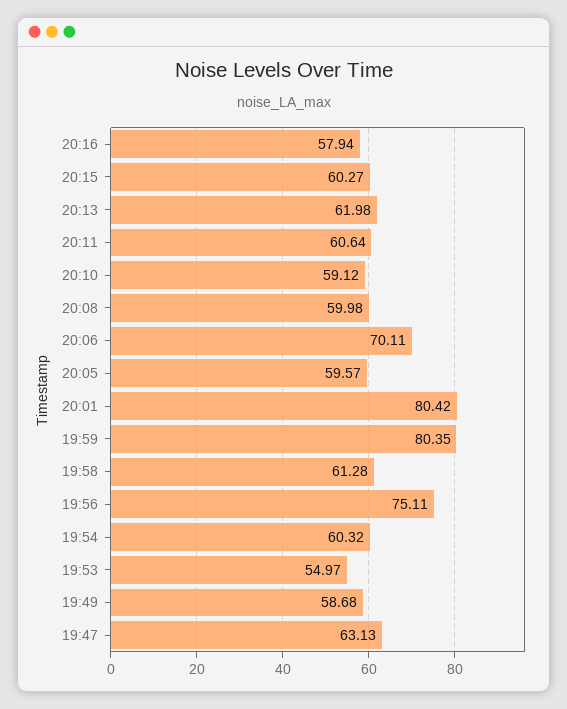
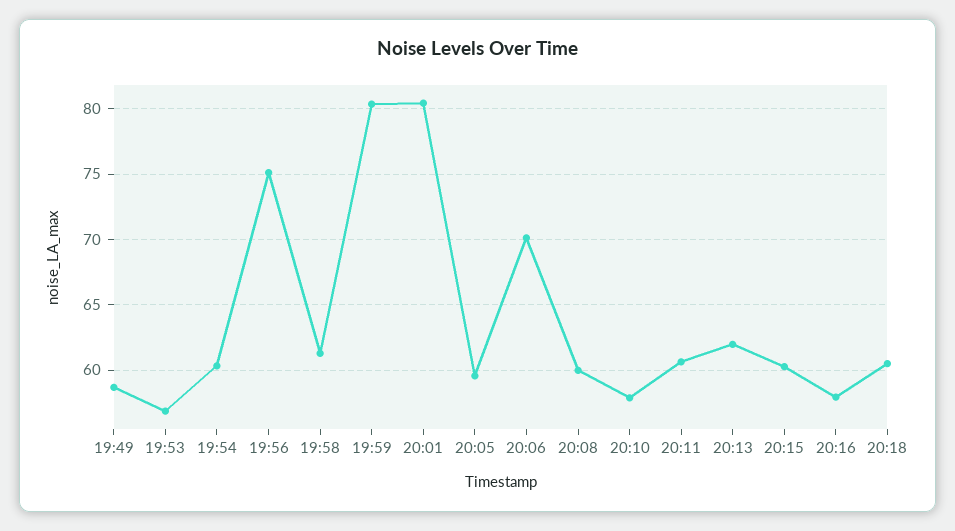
20:10: 59.12 -> 58
19:53: 54.97 -> 57
19:47: 63.13 -> none
20:18: none -> 60.5

